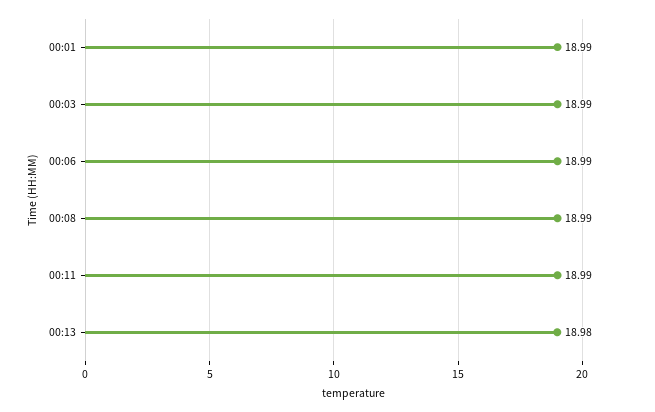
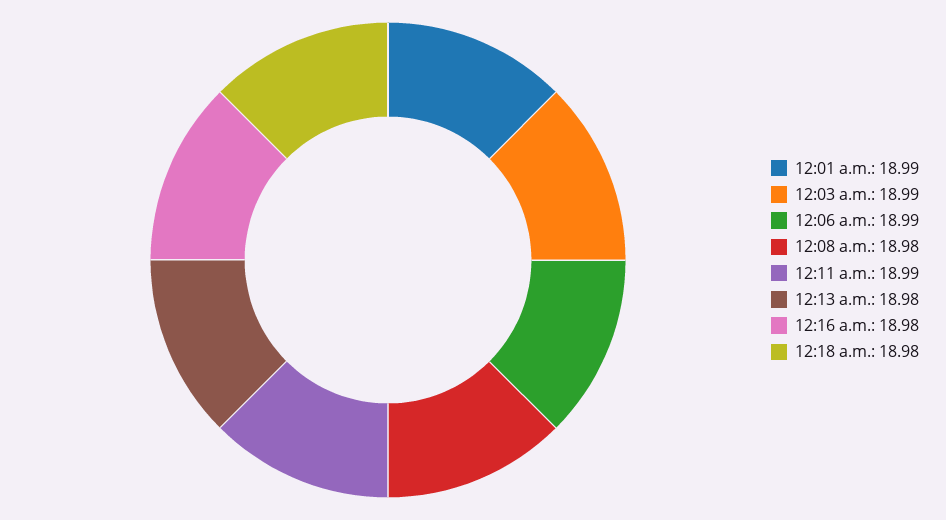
00:08: 18.99 -> 18.98
12:16 a.m.: none -> 18.98
12:18 a.m.: none -> 18.98

